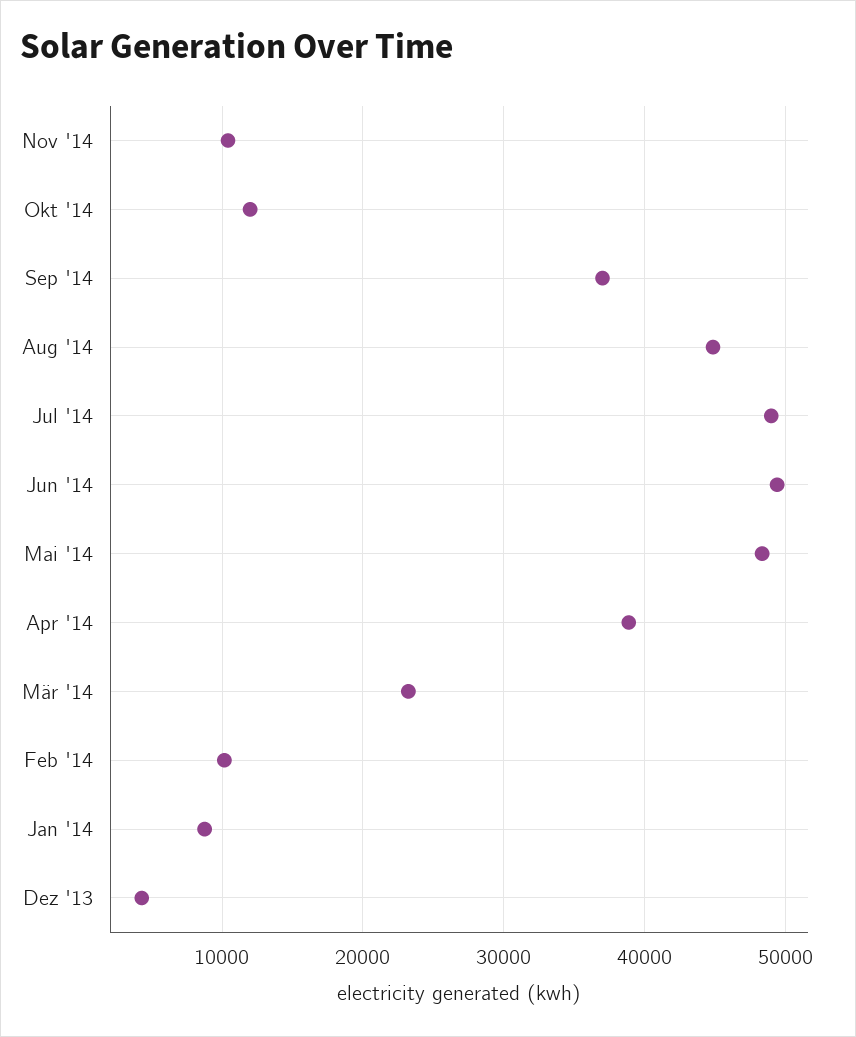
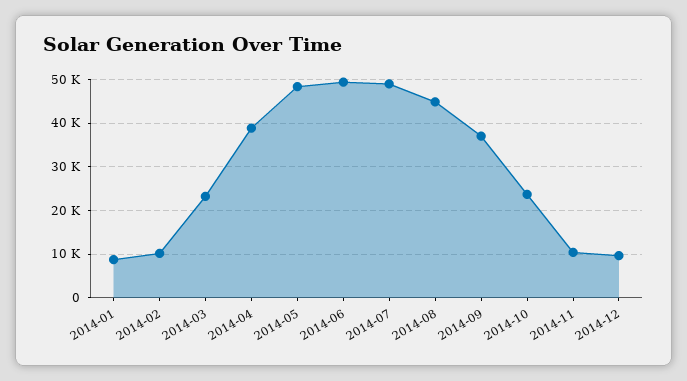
Okt '14: 12000 -> 24000
Dez '13: 4000 -> none
2014-12: none -> 10000

